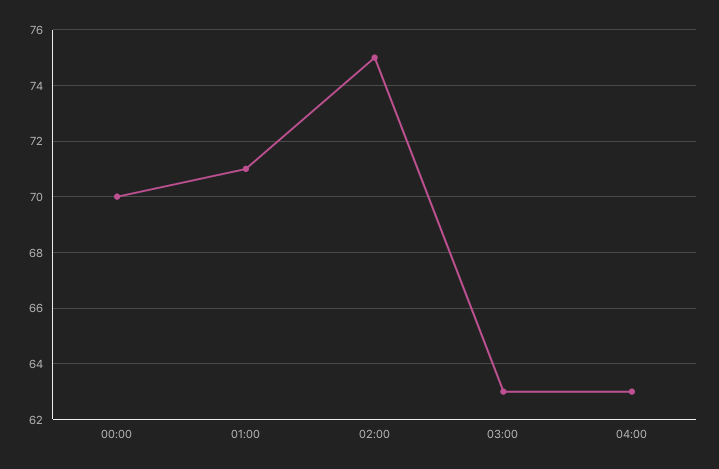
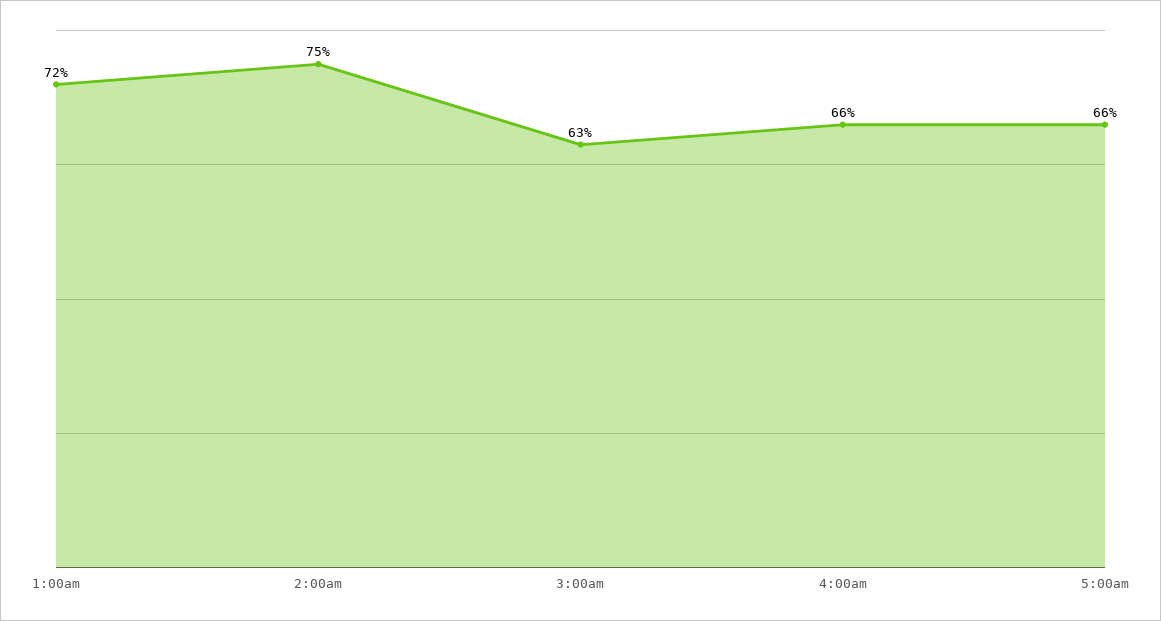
00:00: 70 -> none
01:00: 71 -> 72
04:00: 63 -> 66
5:00am: none -> 66

